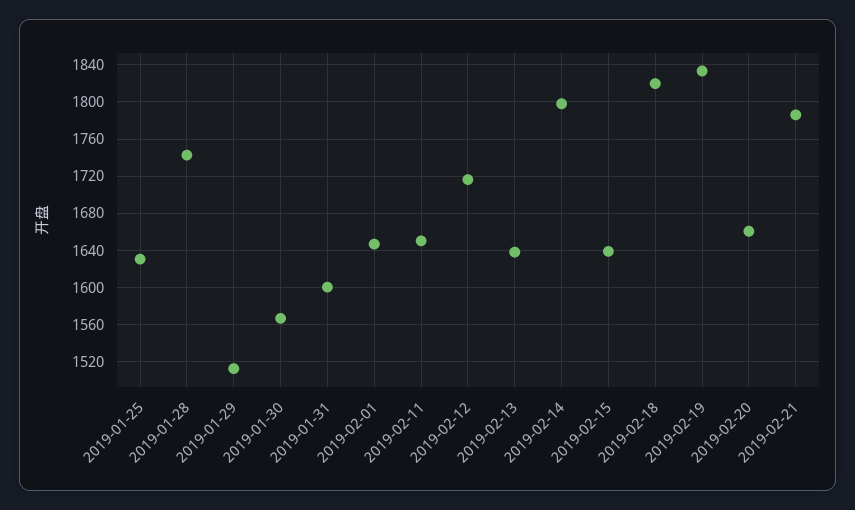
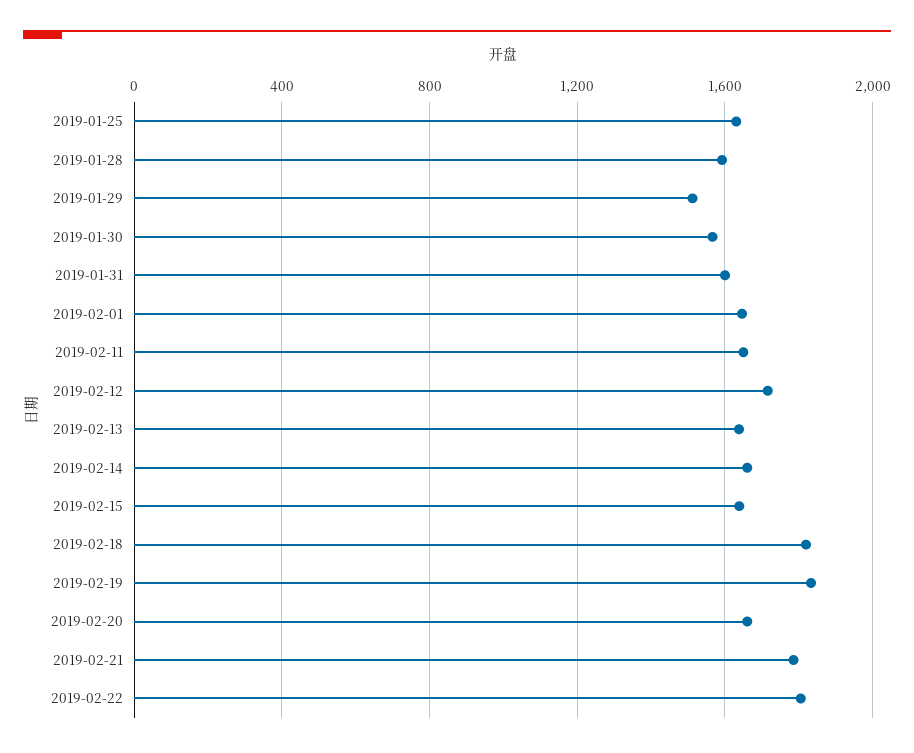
2019-01-28: 1740 -> 1600
2019-02-14: 1800 -> 1650
2019-02-22: none -> 1800

